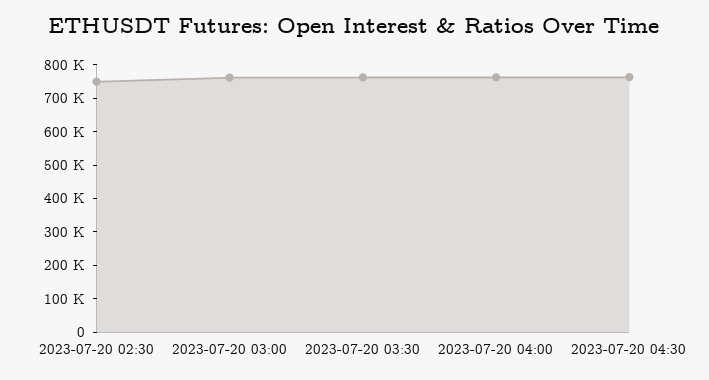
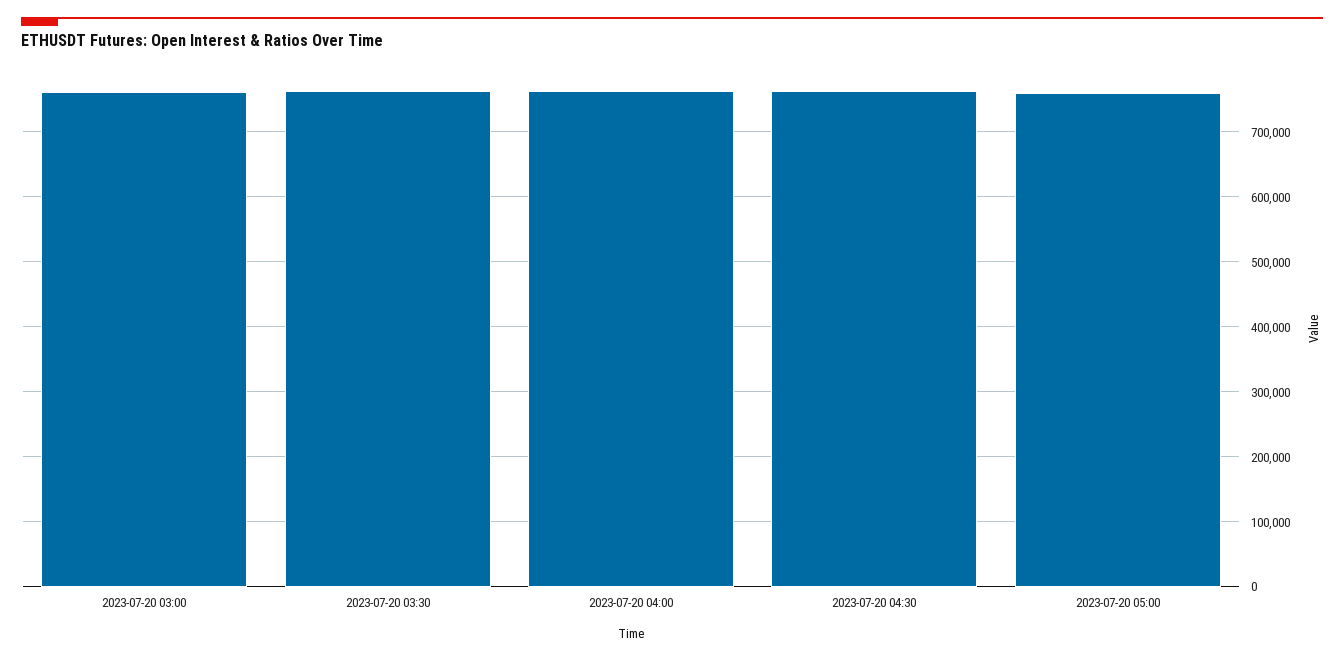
2023-07-20 02:30: 750000 -> none
2023-07-20 05:00: none -> 760000

